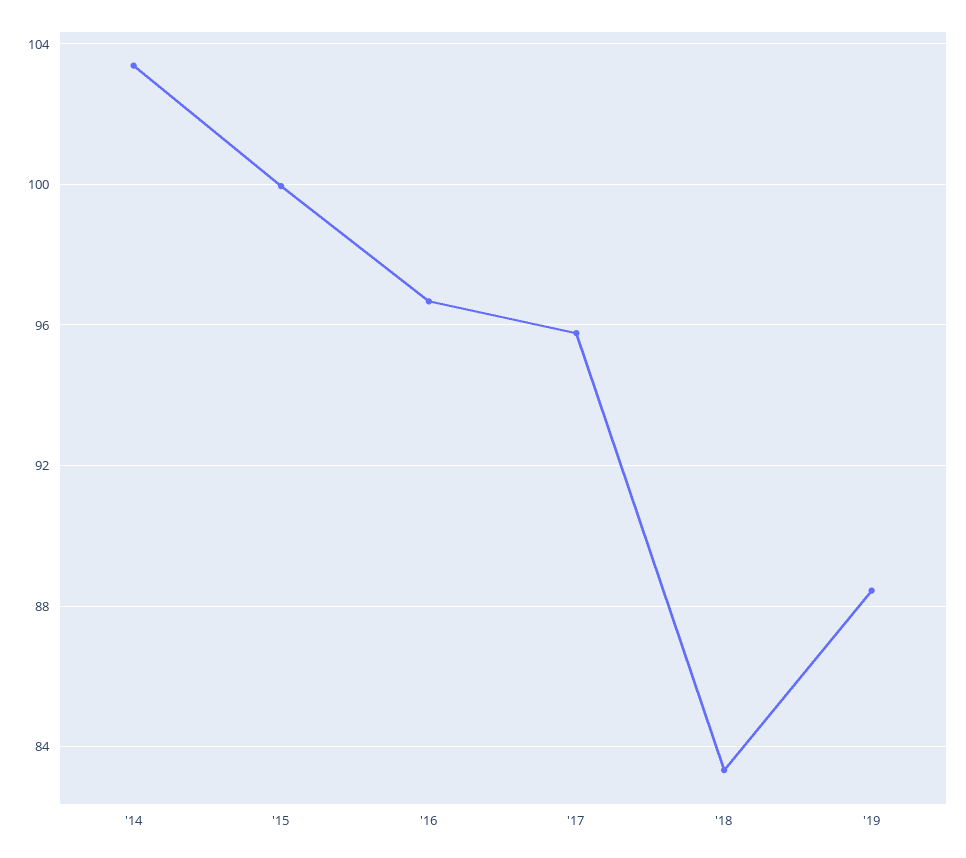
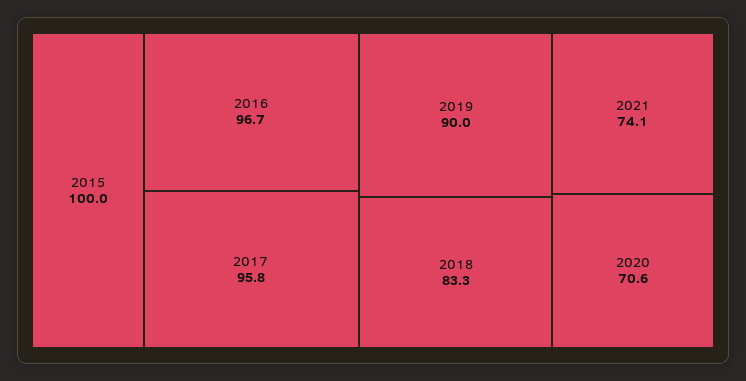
'14: 103.5 -> none
'19: 88.5 -> 90
2021: none -> 74.1
2020: none -> 70.6

